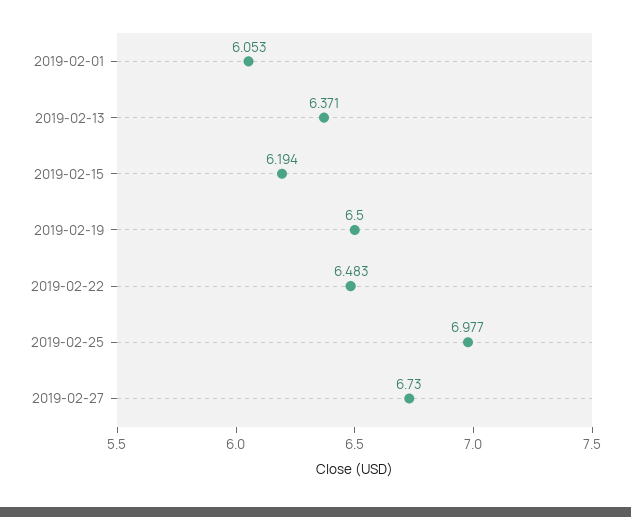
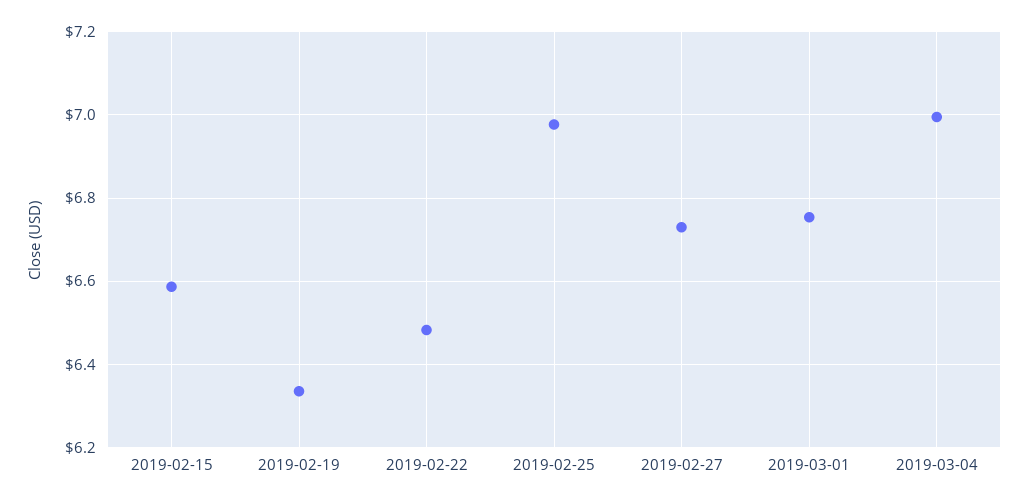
2019-02-01: 6.053 -> none
2019-02-13: 6.371 -> none
2019-02-15: 6.194 -> 6.58
2019-02-19: 6.5 -> 6.34
2019-03-01: none -> 6.76
2019-03-04: none -> 7

